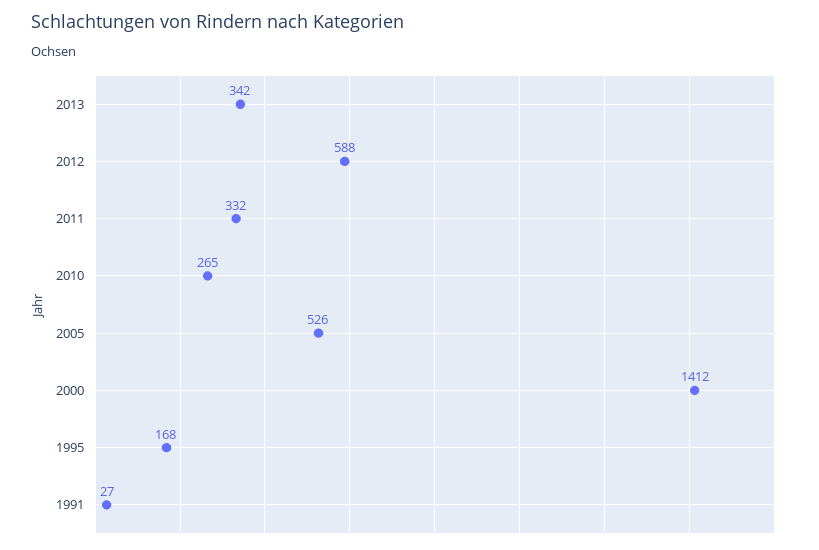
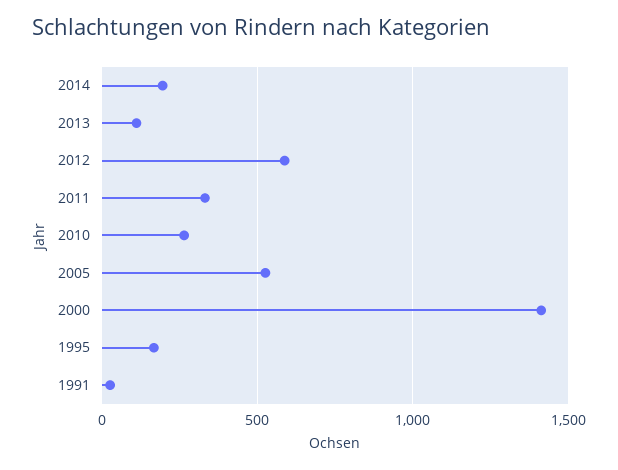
2013: 342 -> 100
2014: none -> 200

